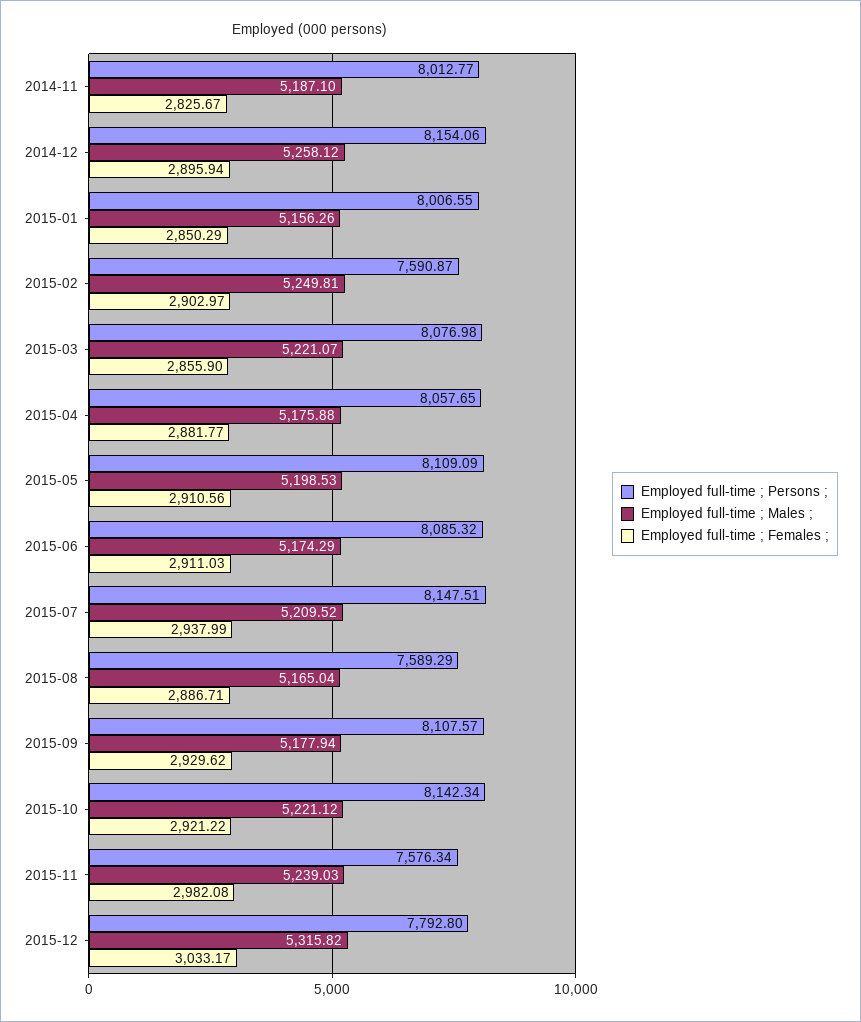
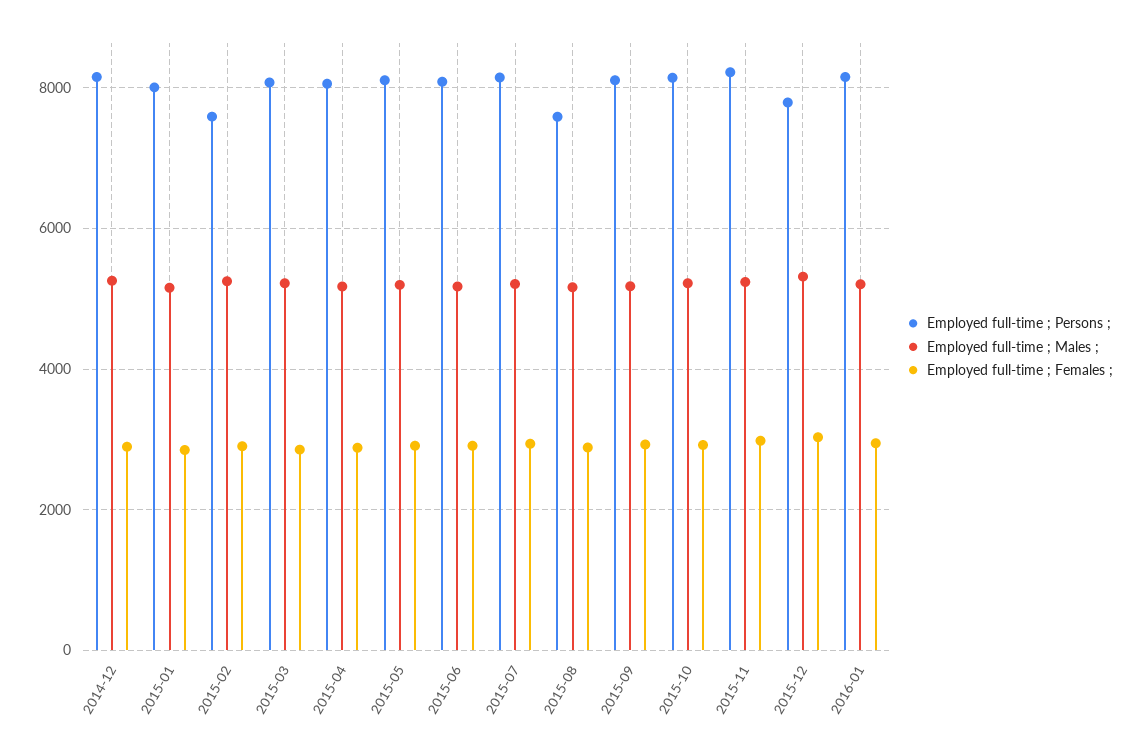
Employed full-time ; Persons ;, 2014-11: 8012.77 -> none
Employed full-time ; Males ;, 2014-11: 5187.1 -> none
Employed full-time ; Females ;, 2014-11: 2825.67 -> none
Employed full-time ; Persons ;, 2015-11: 7576.34 -> 8200
Employed full-time ; Persons ;, 2016-01: none -> 8200
Employed full-time ; Males ;, 2016-01: none -> 5200
Employed full-time ; Females ;, 2016-01: none -> 3000

